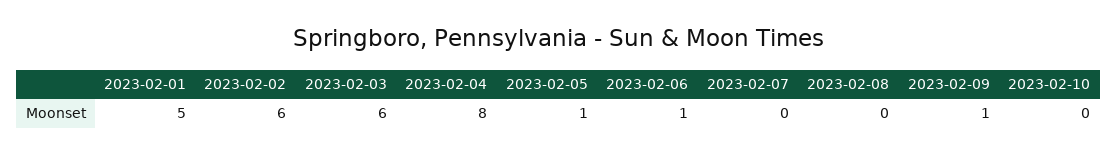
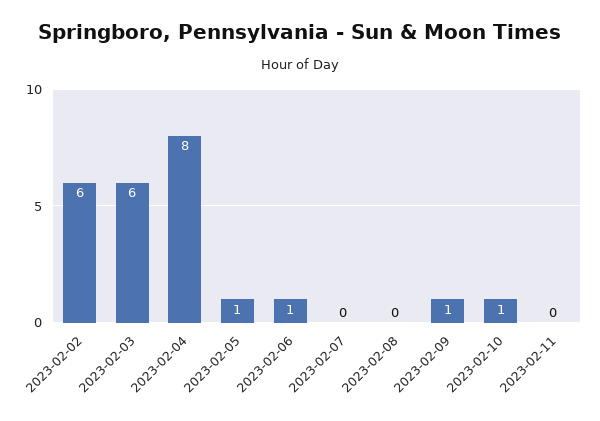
2023-02-01: 5 -> none
2023-02-10: 0 -> 1
2023-02-11: none -> 0

